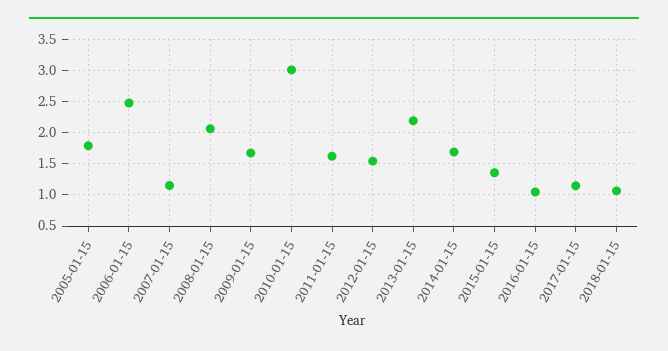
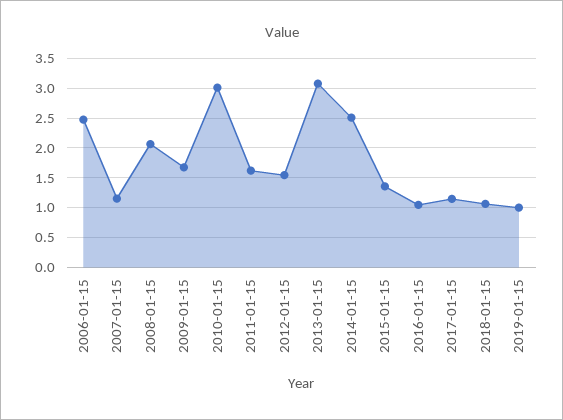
2005-01-15: 1.8 -> none
2013-01-15: 2.2 -> 3
2014-01-15: 1.7 -> 2.5
2019-01-15: none -> 1

